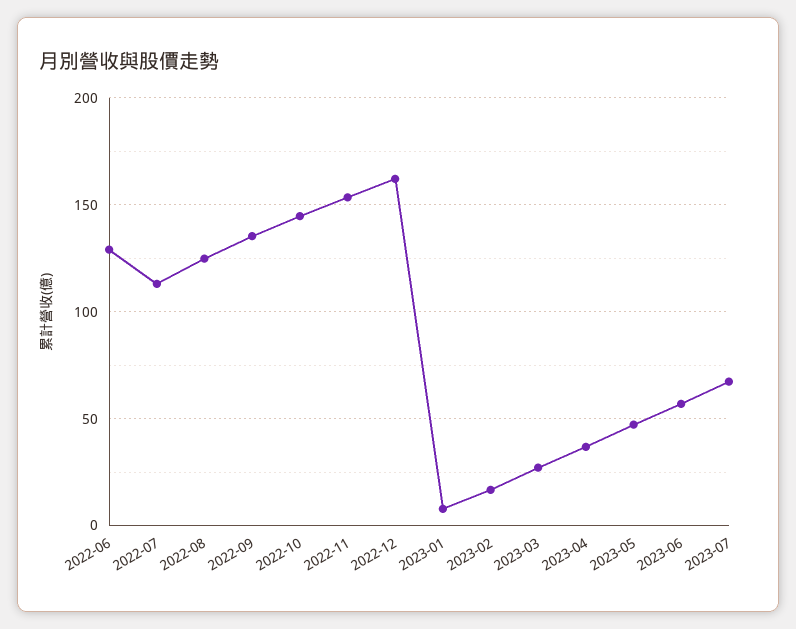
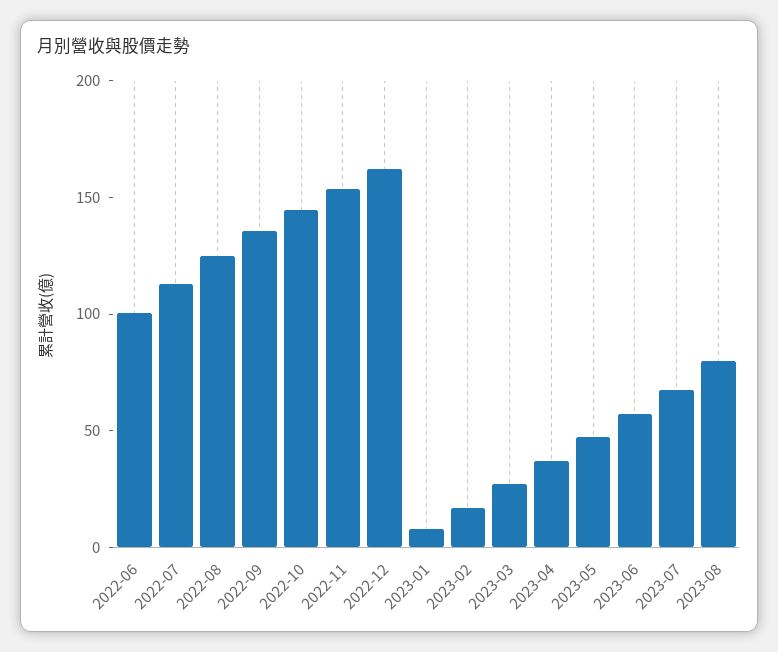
2022-06: 130 -> 100
2023-08: none -> 80

